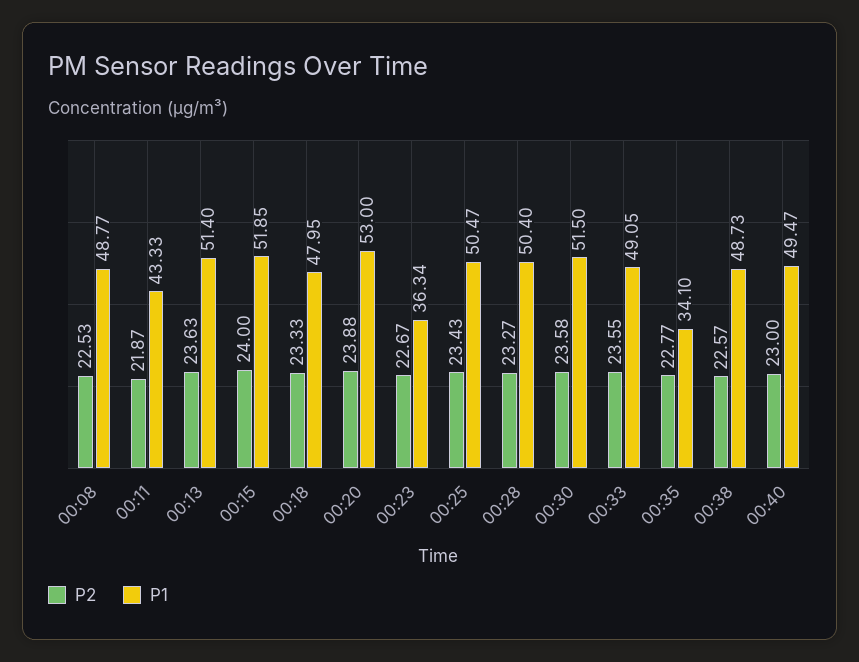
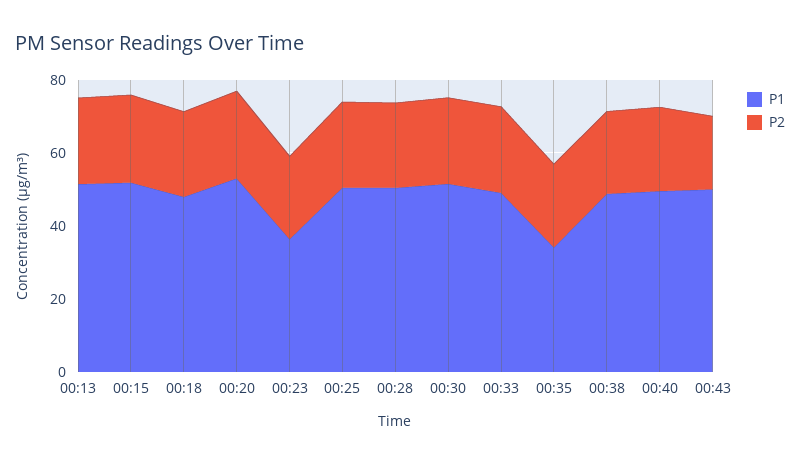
P2, 00:08: 22.53 -> none
P1, 00:08: 48.77 -> none
P2, 00:11: 21.87 -> none
P1, 00:11: 43.33 -> none
P1, 00:43: none -> 50
P2, 00:43: none -> 20

